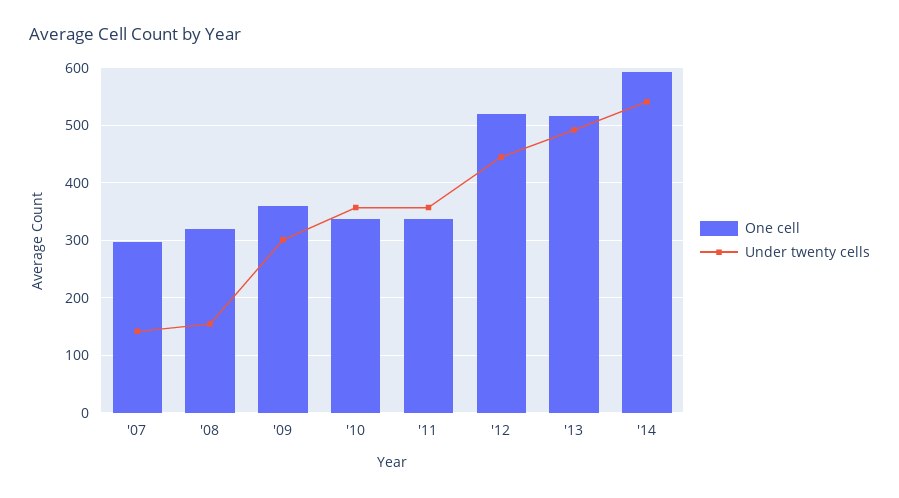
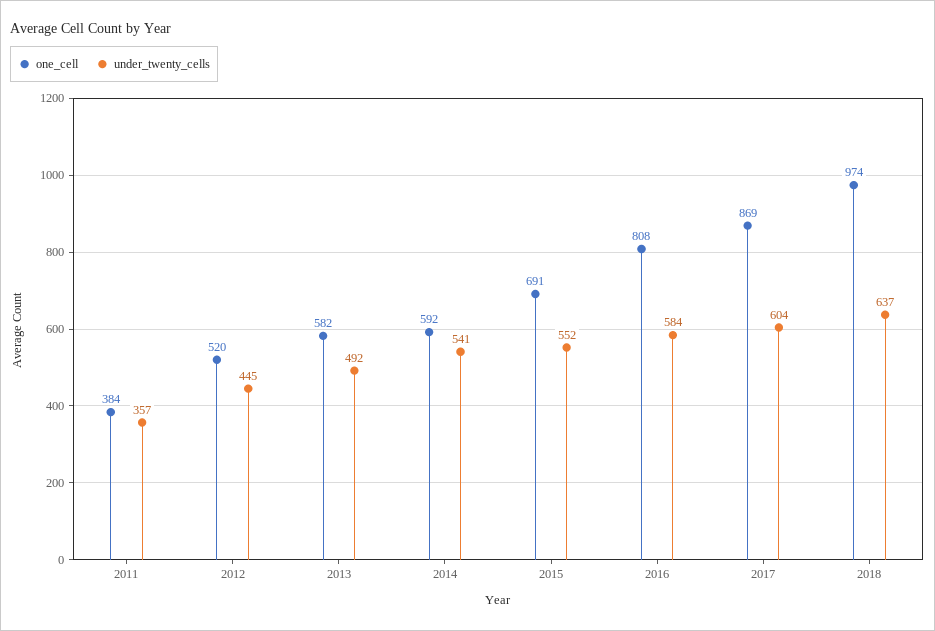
One cell, '07: 300 -> none
Under twenty cells, '07: 140 -> none
One cell, '08: 320 -> none
Under twenty cells, '08: 160 -> none
One cell, '09: 360 -> none
Under twenty cells, '09: 300 -> none
One cell, '10: 340 -> none
Under twenty cells, '10: 360 -> none
One cell, '11: 340 -> 384
One cell, '13: 520 -> 582
One cell, 2015: none -> 691
Under twenty cells, 2015: none -> 552
One cell, 2016: none -> 808
Under twenty cells, 2016: none -> 584
One cell, 2017: none -> 869
Under twenty cells, 2017: none -> 604
One cell, 2018: none -> 974
Under twenty cells, 2018: none -> 637

